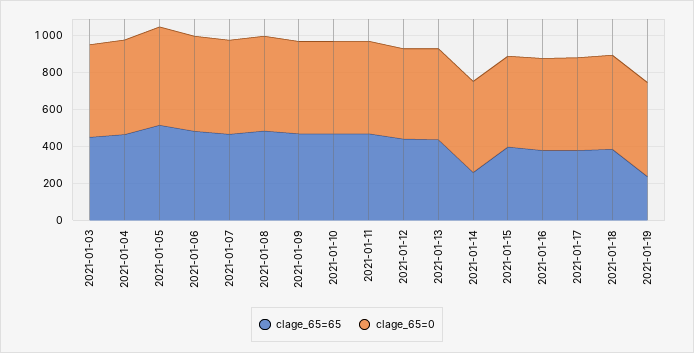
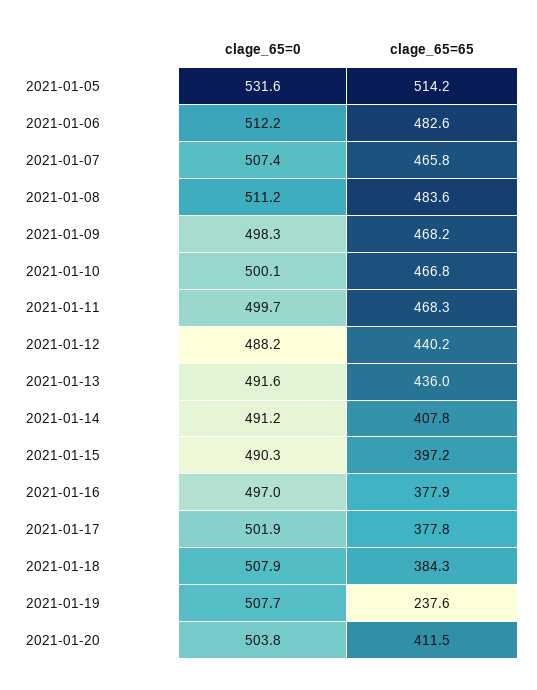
clage_65=65, 2021-01-03: 450 -> none
clage_65=0, 2021-01-03: 500 -> none
clage_65=65, 2021-01-04: 450 -> none
clage_65=0, 2021-01-04: 500 -> none
clage_65=65, 2021-01-14: 250 -> 407.8
clage_65=0, 2021-01-20: none -> 503.8
clage_65=65, 2021-01-20: none -> 411.5

